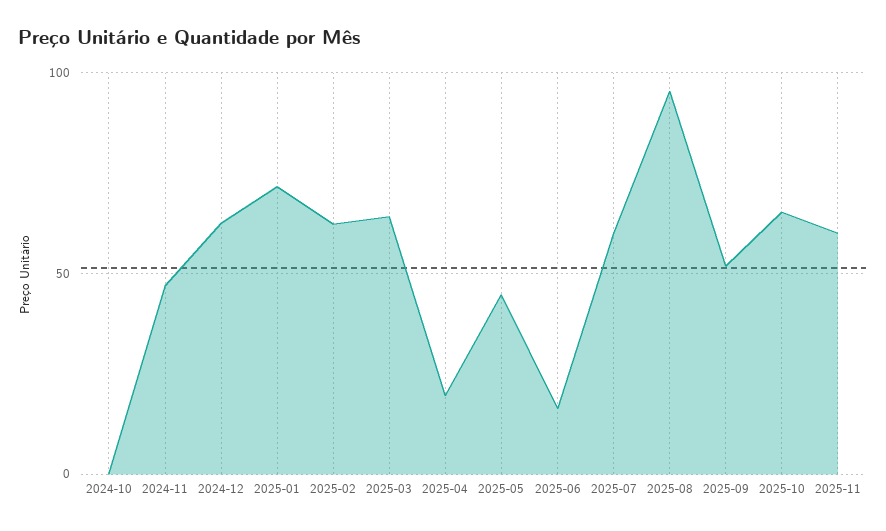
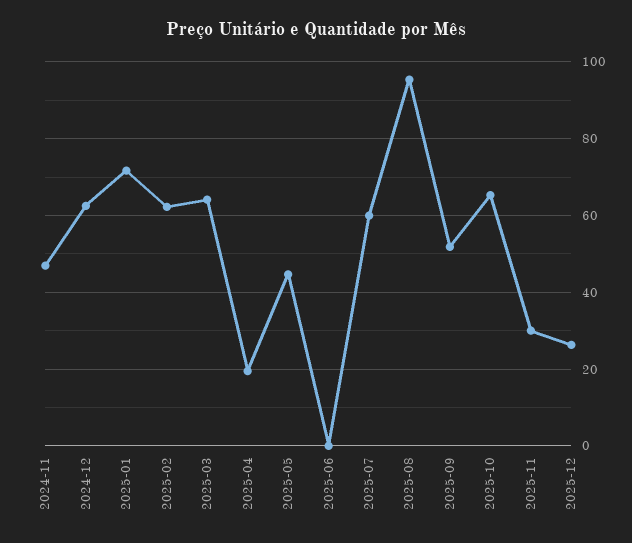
2024-10: 0 -> none
2025-06: 15 -> 0
2025-11: 60 -> 30
2025-12: none -> 26

